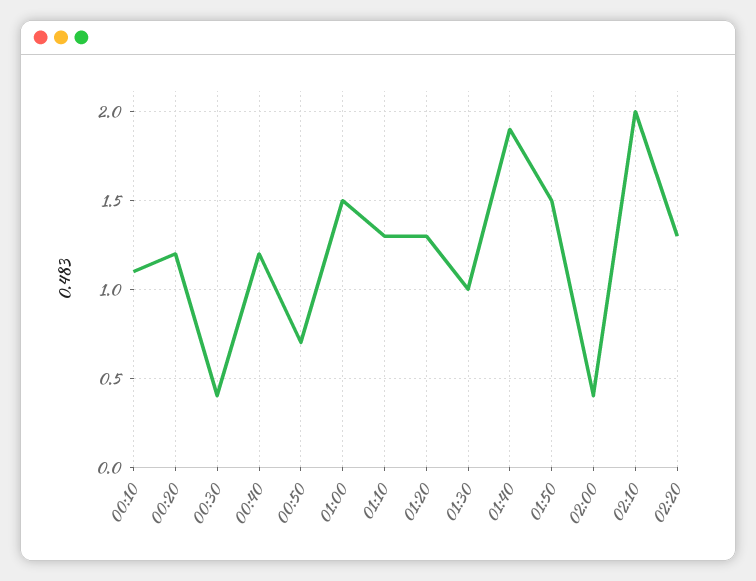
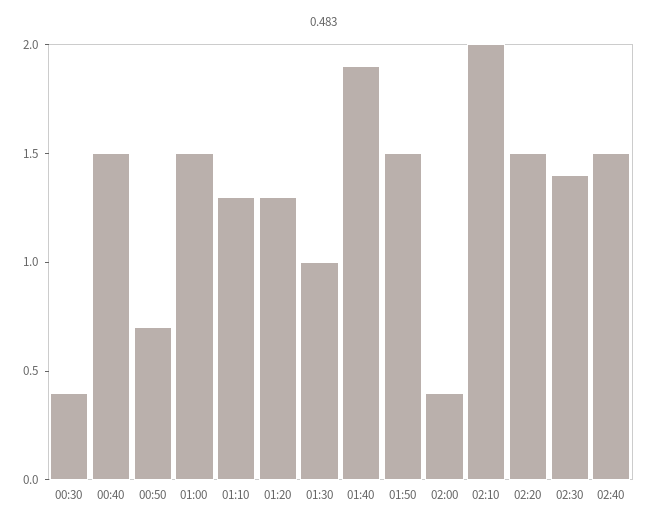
00:10: 1.1 -> none
00:20: 1.2 -> none
00:40: 1.2 -> 1.5
02:20: 1.3 -> 1.5
02:30: none -> 1.4
02:40: none -> 1.5

